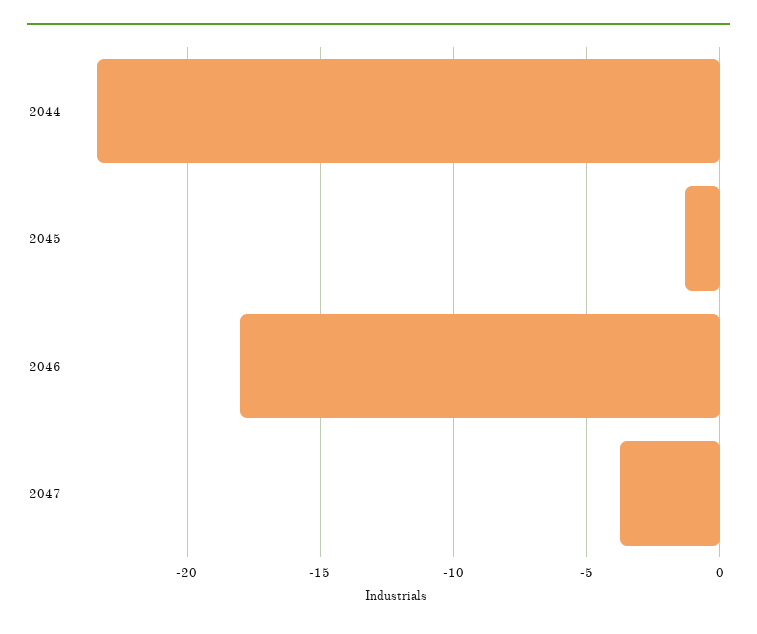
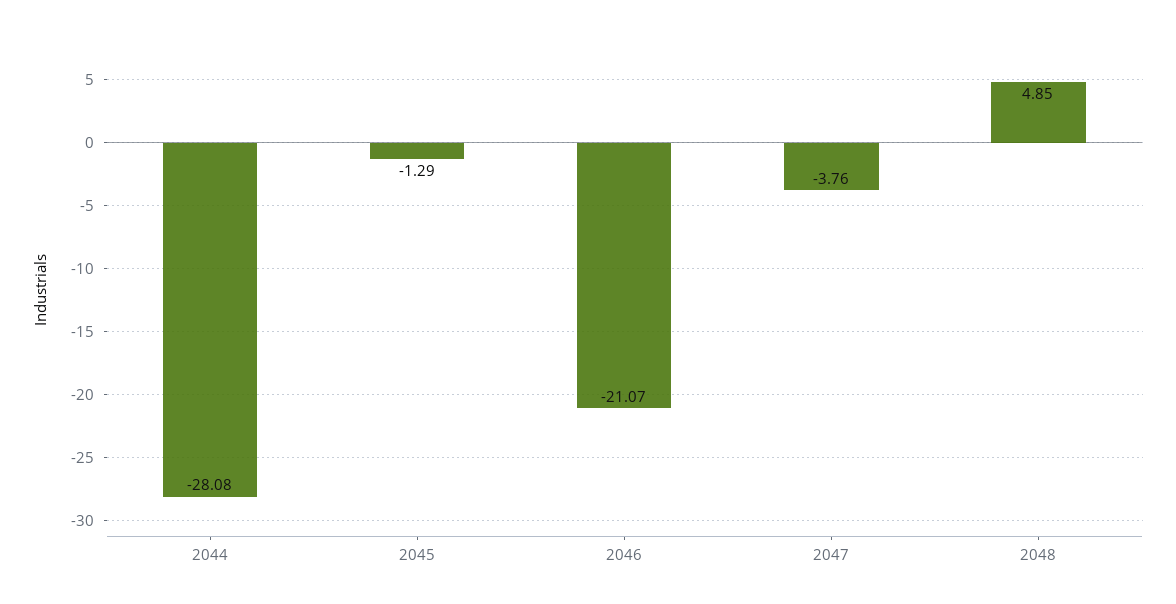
2044: -23.5 -> -28.08
2046: -18 -> -21.07
2048: none -> 4.85

